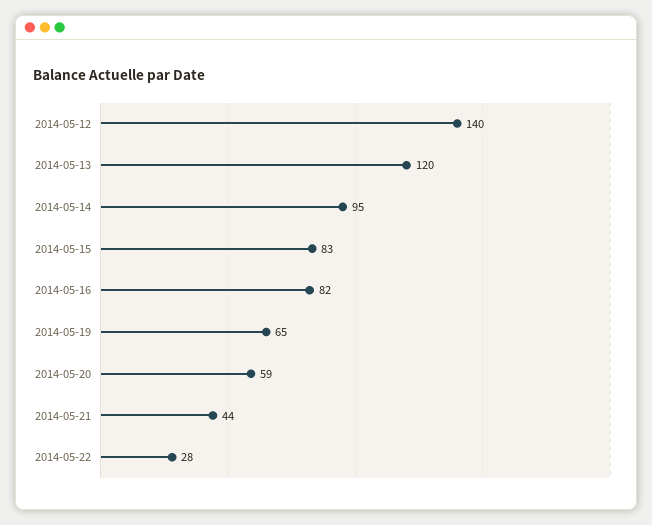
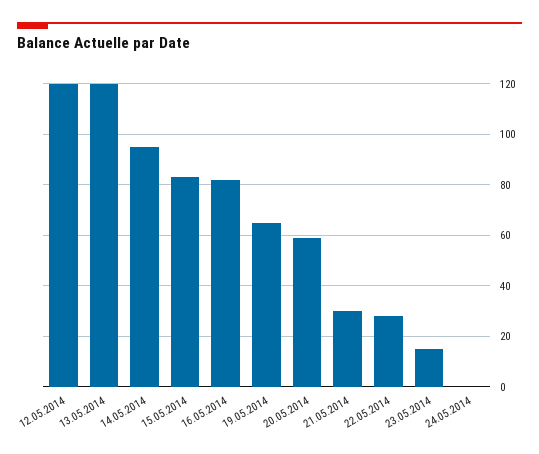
2014-05-12: 140 -> 120
2014-05-21: 44 -> 30
23.05.2014: none -> 15
24.05.2014: none -> 0

